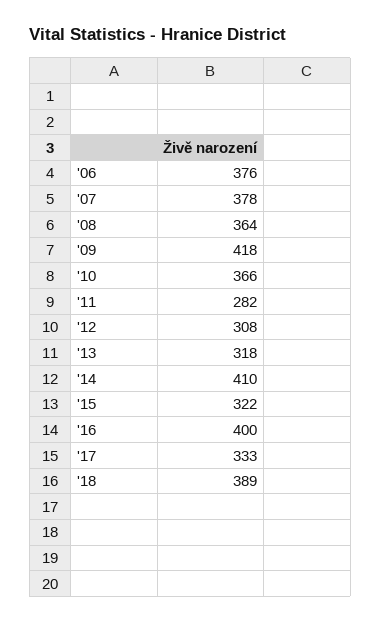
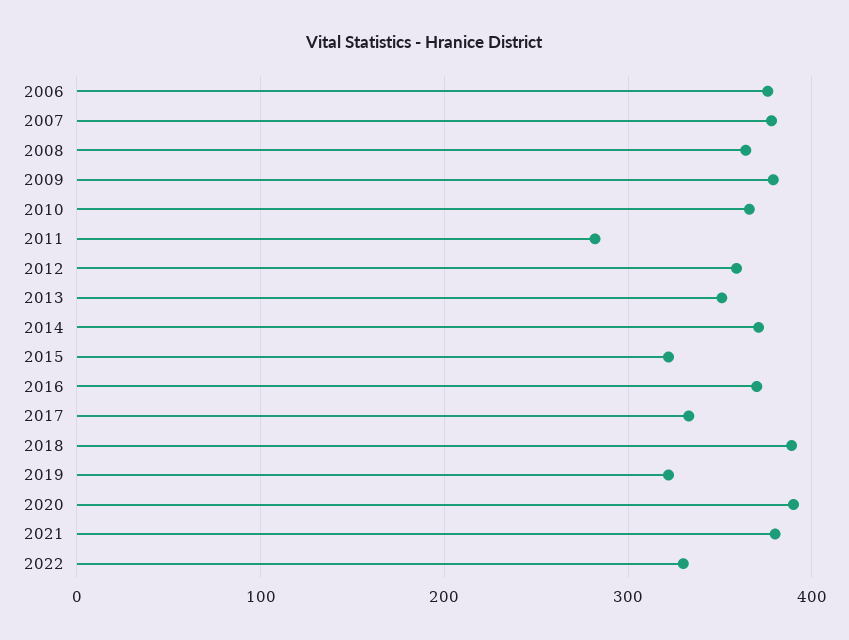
'09: 418 -> 380
'12: 308 -> 360
'13: 318 -> 350
'14: 410 -> 370
'16: 400 -> 370
2019: none -> 320
2020: none -> 390
2021: none -> 380
2022: none -> 330

